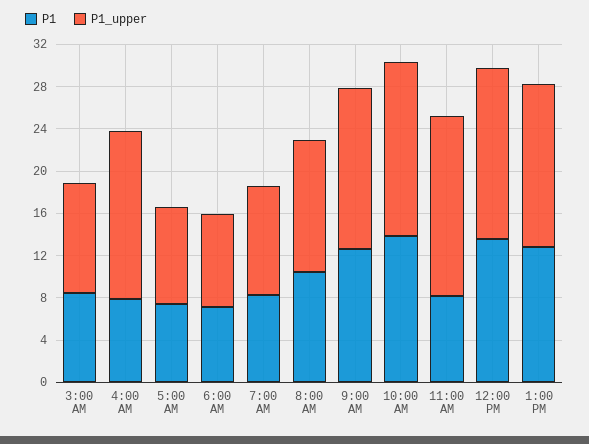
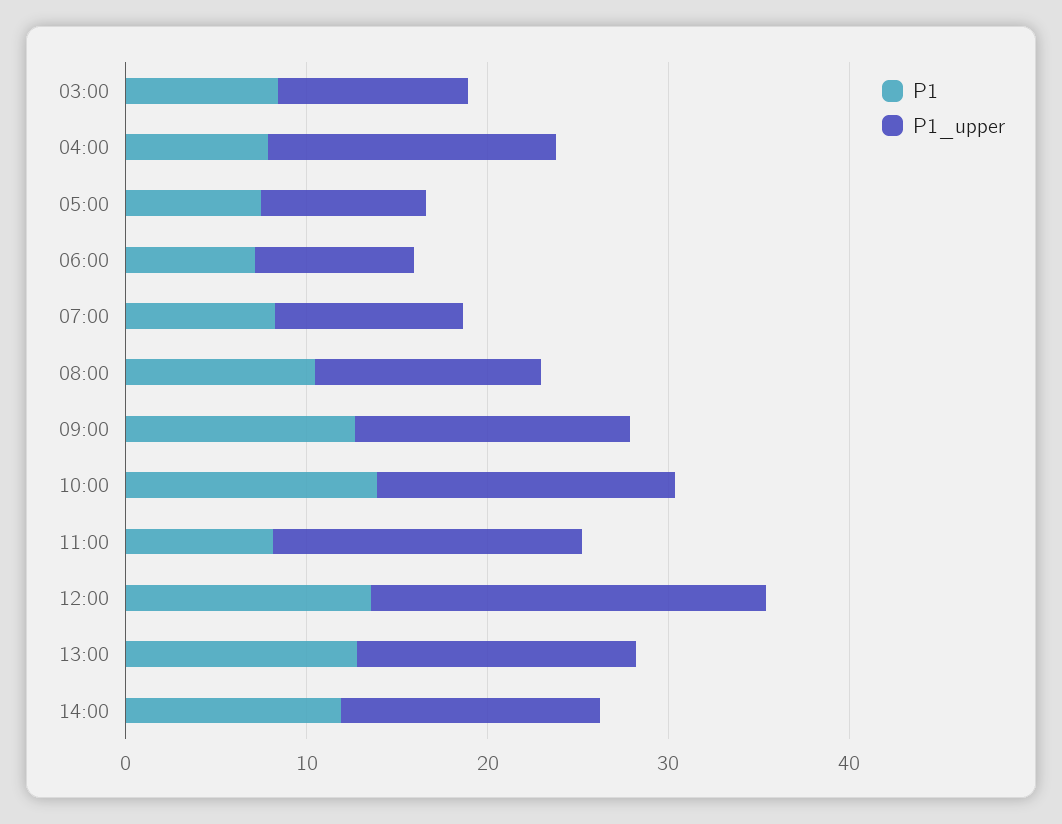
P1_upper, 12:00 PM: 16 -> 22
P1, 14:00: none -> 12
P1_upper, 14:00: none -> 14

